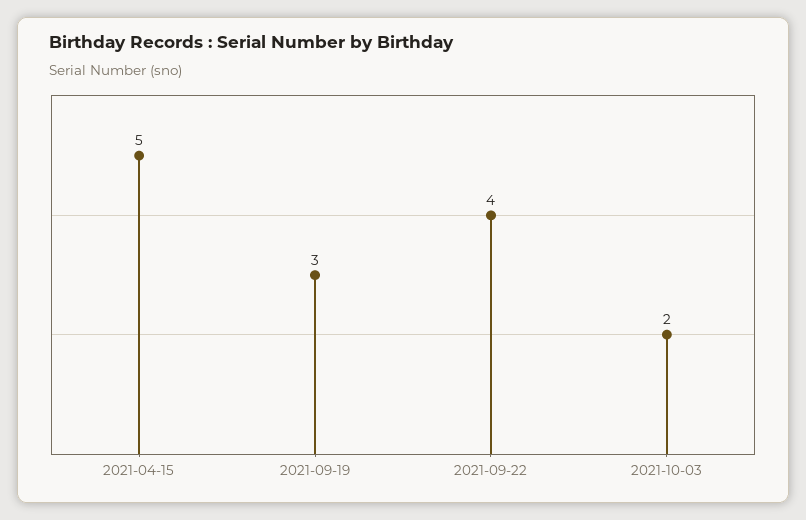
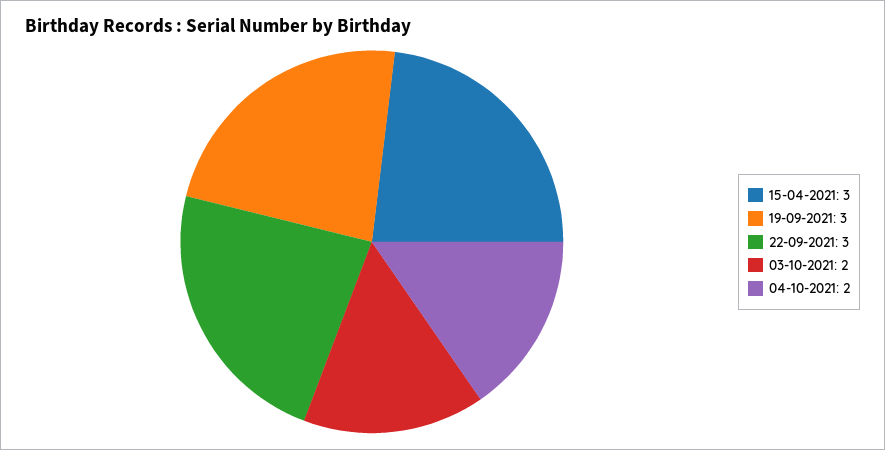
2021-04-15: 5 -> 3
2021-09-22: 4 -> 3
04-10-2021: none -> 2

